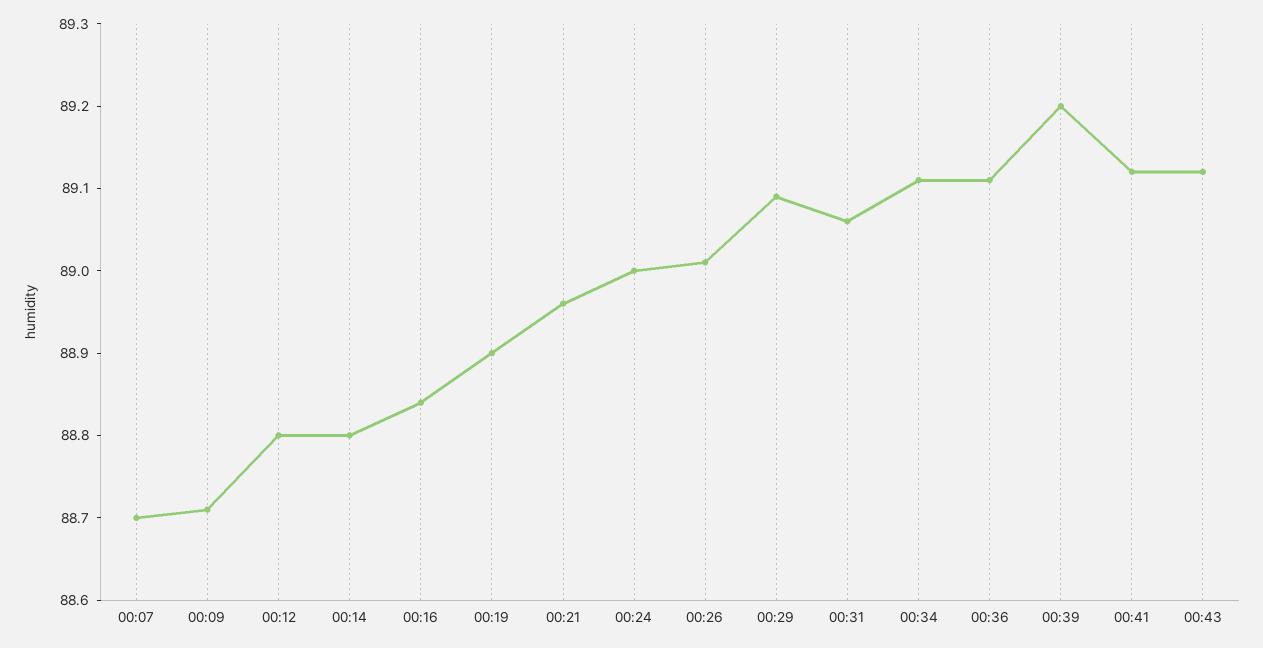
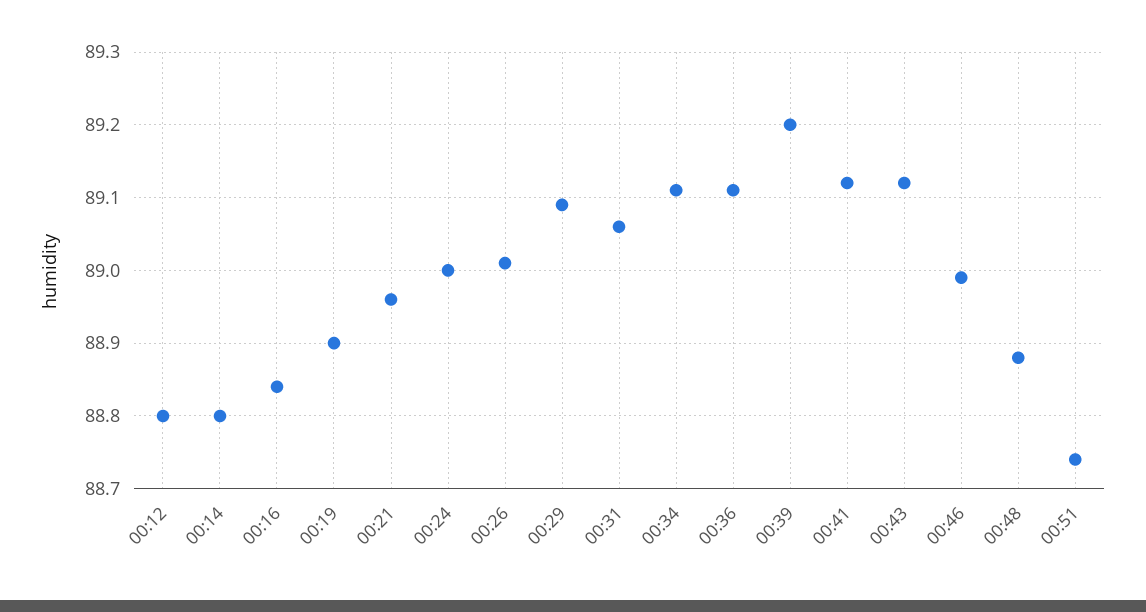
00:07: 88.7 -> none
00:09: 88.71 -> none
00:46: none -> 88.99
00:48: none -> 88.88
00:51: none -> 88.74

